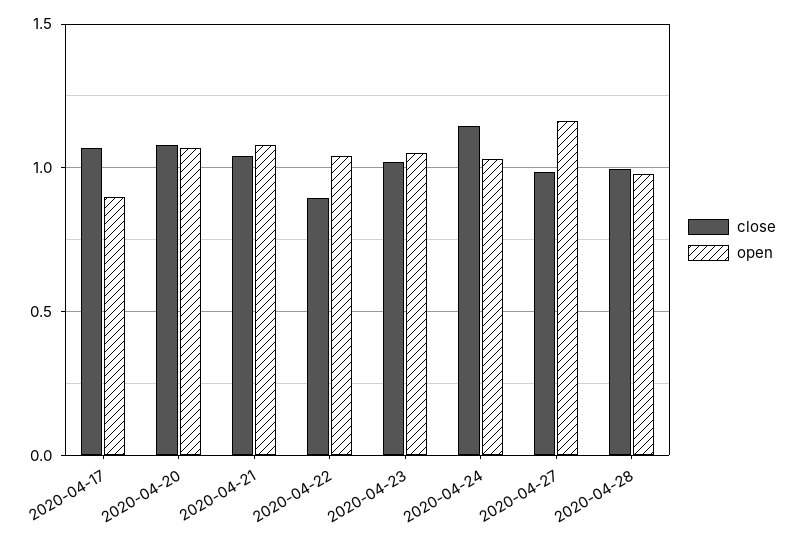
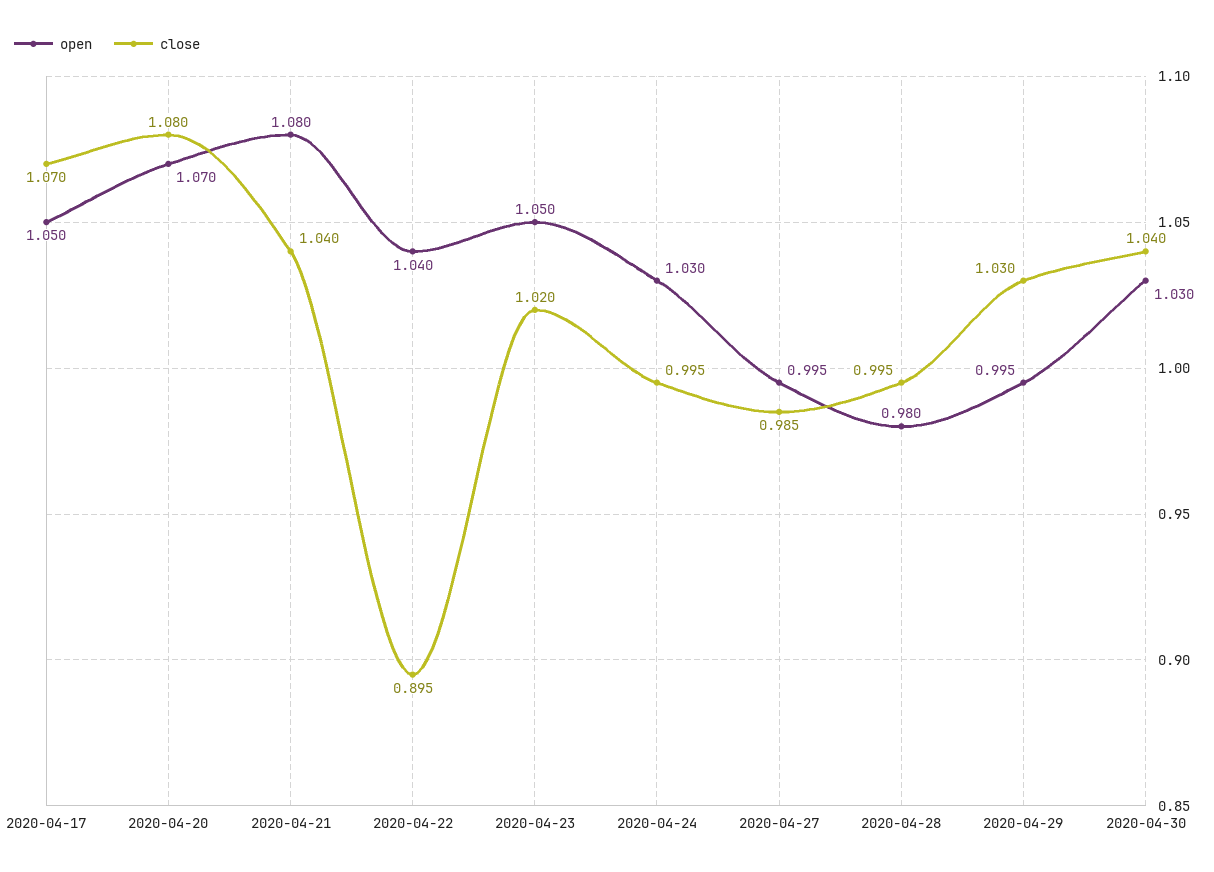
open, 2020-04-17: 0.9 -> 1.05
close, 2020-04-24: 1.15 -> 0.995
open, 2020-04-27: 1.15 -> 0.995
open, 2020-04-29: none -> 0.995
close, 2020-04-29: none -> 1.03
open, 2020-04-30: none -> 1.03
close, 2020-04-30: none -> 1.04

